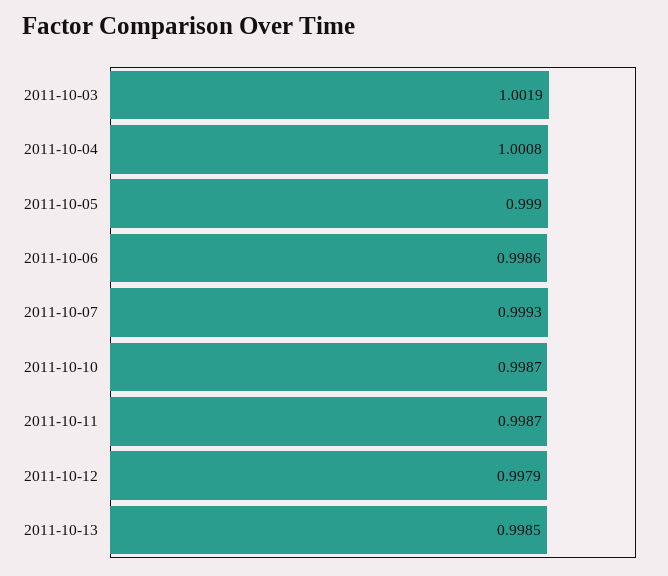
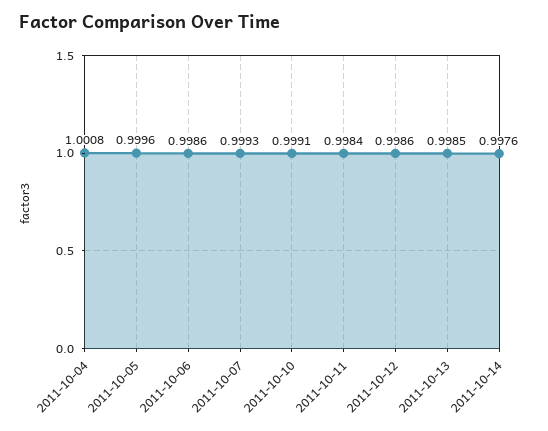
2011-10-03: 1.0019 -> none
2011-10-05: 0.999 -> 0.9996
2011-10-10: 0.9987 -> 0.9991
2011-10-11: 0.9987 -> 0.9984
2011-10-12: 0.9979 -> 0.9986
2011-10-14: none -> 0.9976

